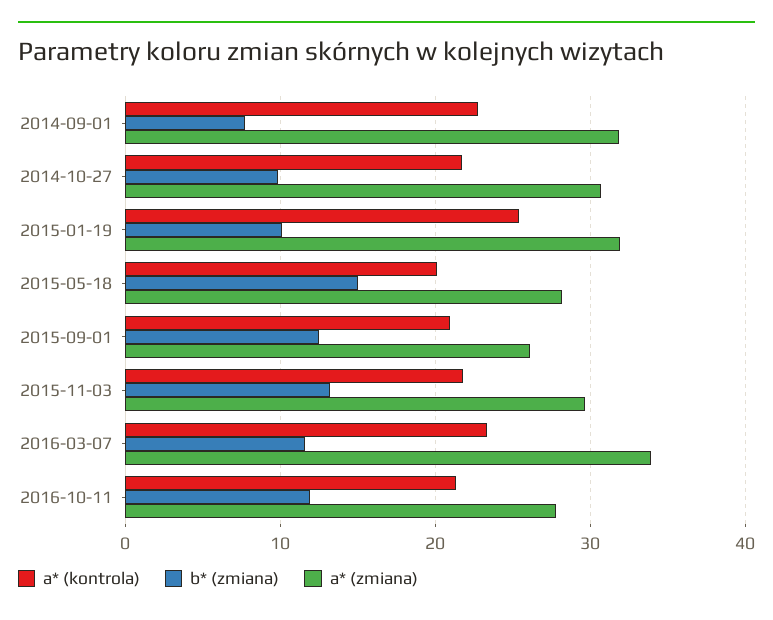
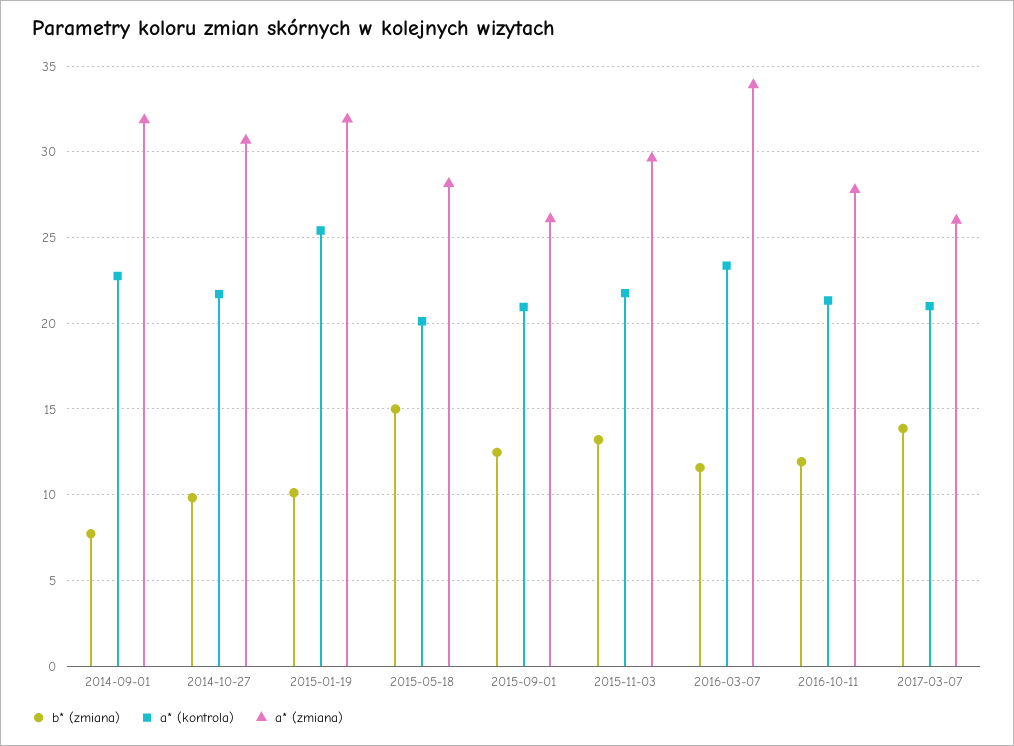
b* (zmiana), 2017-03-07: none -> 14
a* (kontrola), 2017-03-07: none -> 21
a* (zmiana), 2017-03-07: none -> 26

